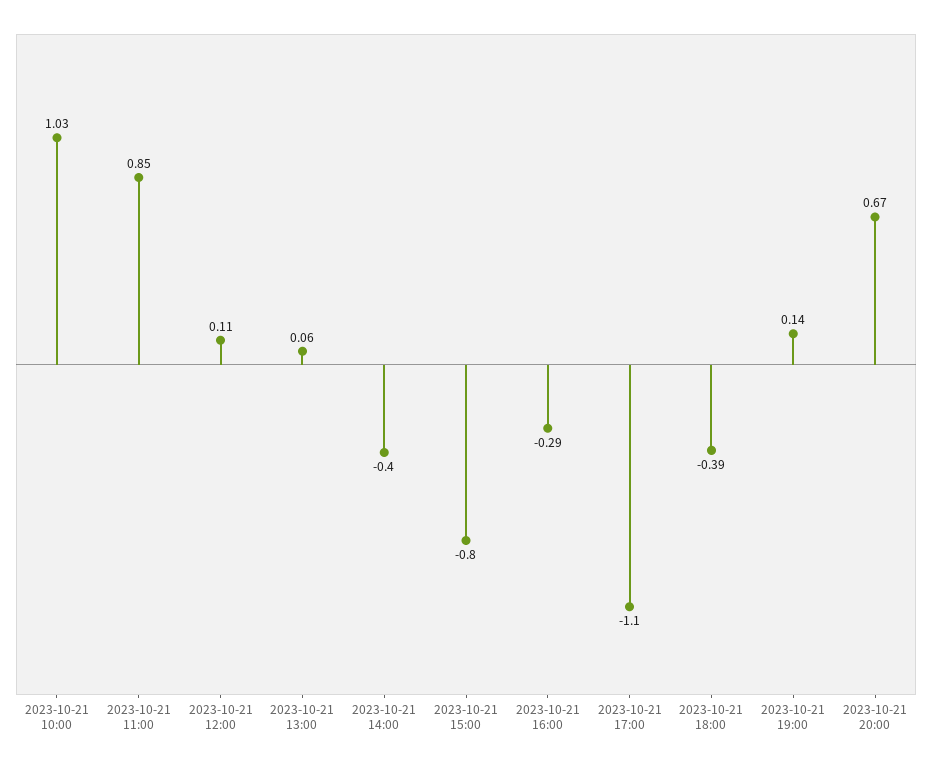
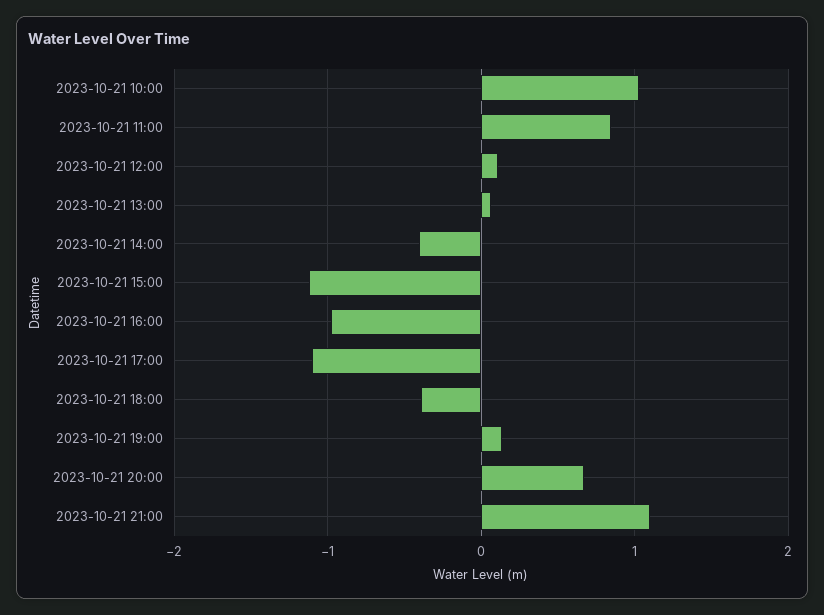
2023-10-21 15:00: -0.8 -> -1.1
2023-10-21 16:00: -0.29 -> -1
2023-10-21 21:00: none -> 1.1

